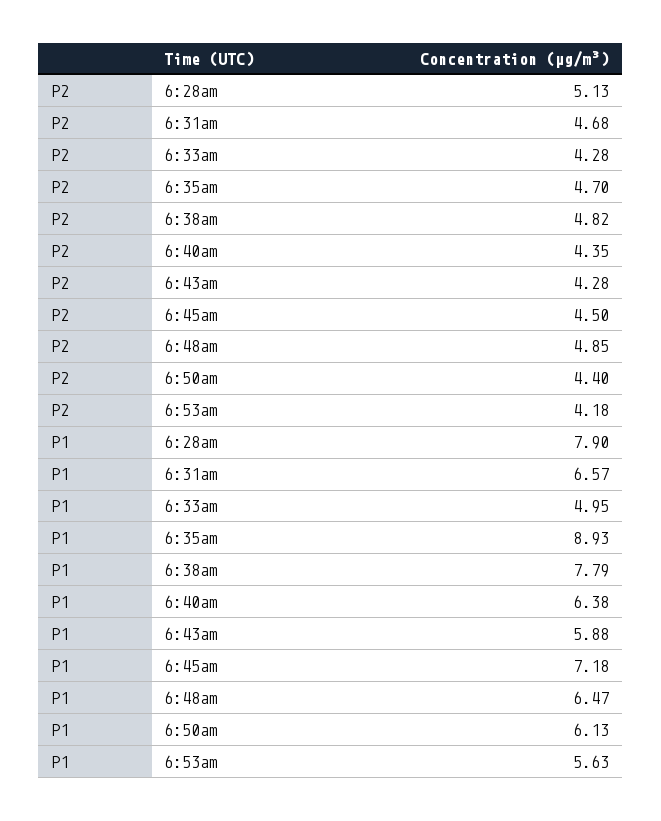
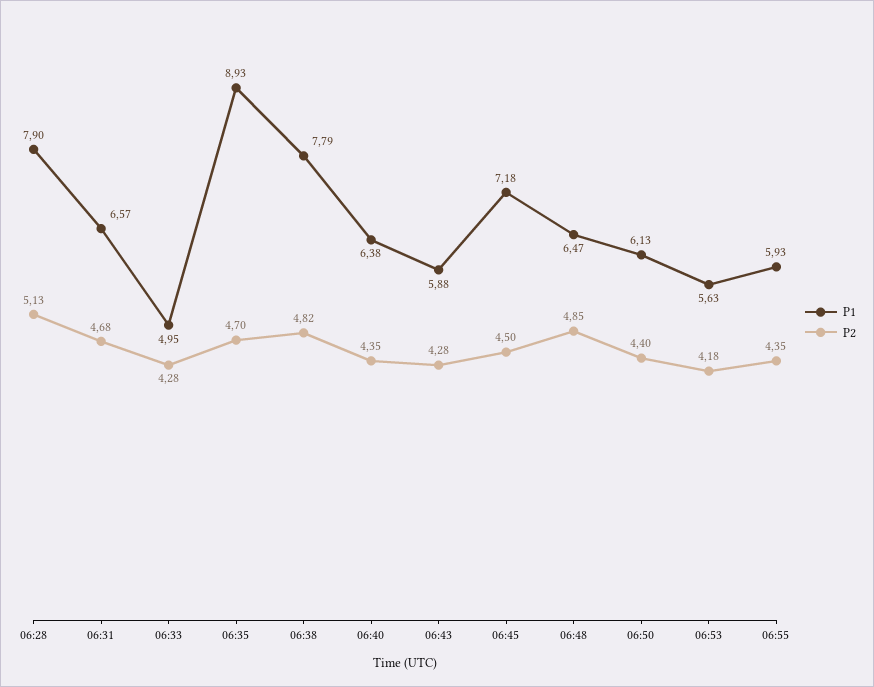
P1, 06:55: none -> 5.93
P2, 06:55: none -> 4.35

